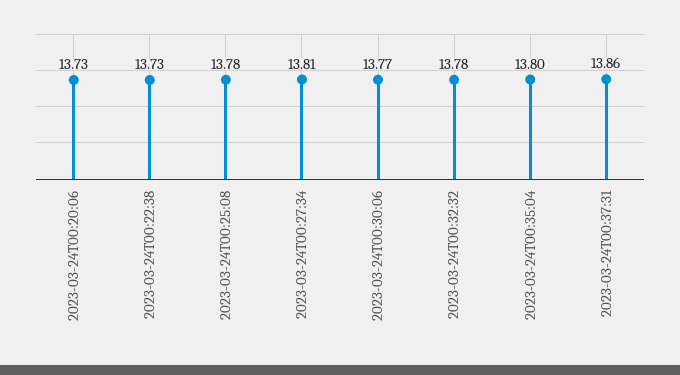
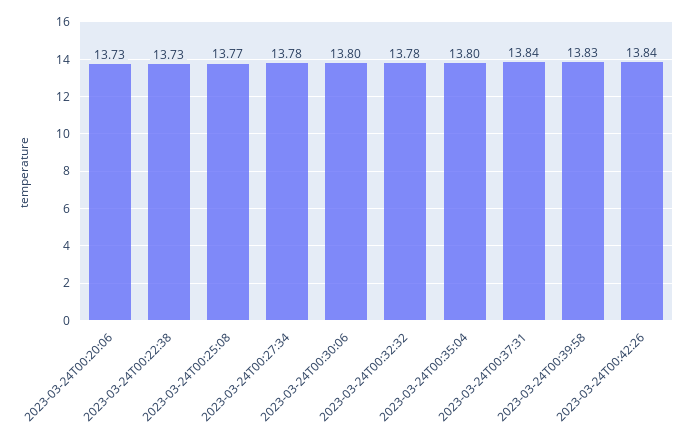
2023-03-24T00:25:08: 13.78 -> 13.77
2023-03-24T00:27:34: 13.81 -> 13.78
2023-03-24T00:30:06: 13.77 -> 13.8
2023-03-24T00:37:31: 13.86 -> 13.84
2023-03-24T00:39:58: none -> 13.83
2023-03-24T00:42:26: none -> 13.84

